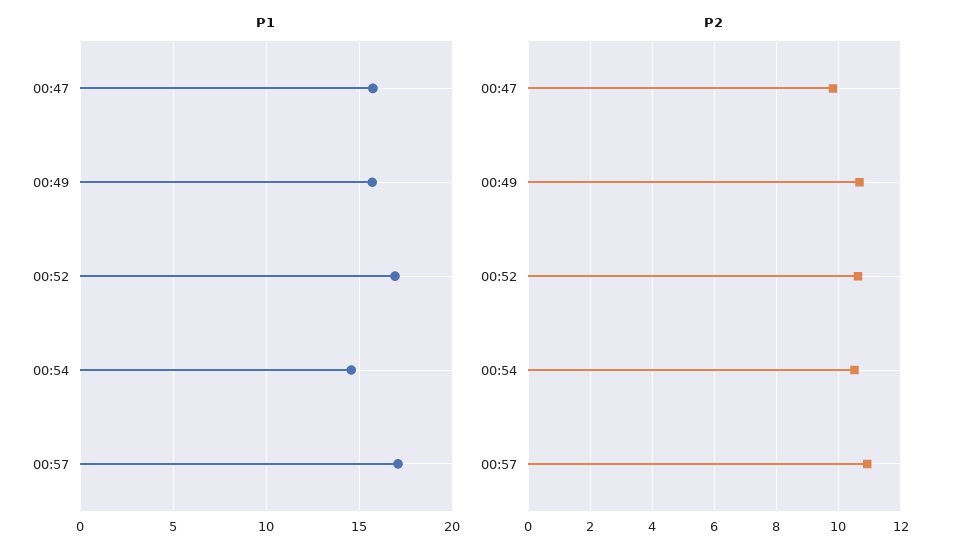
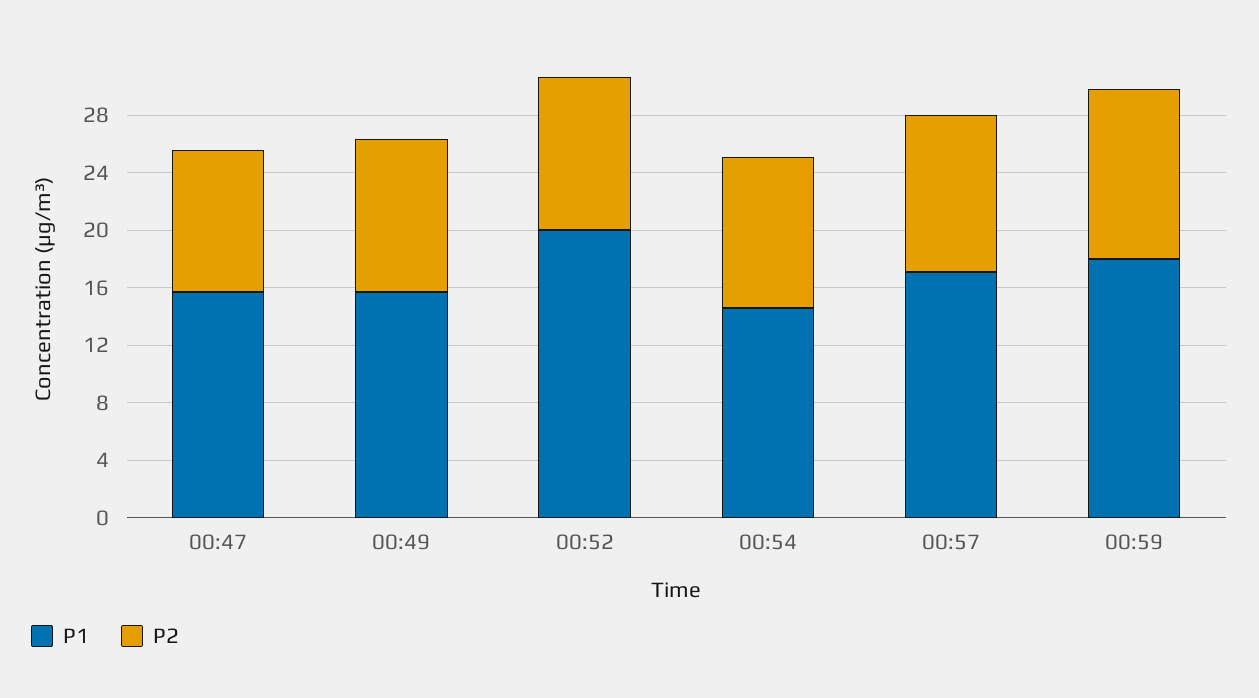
P1, 00:52: 17 -> 20
P1, 00:59: none -> 18
P2, 00:59: none -> 12

